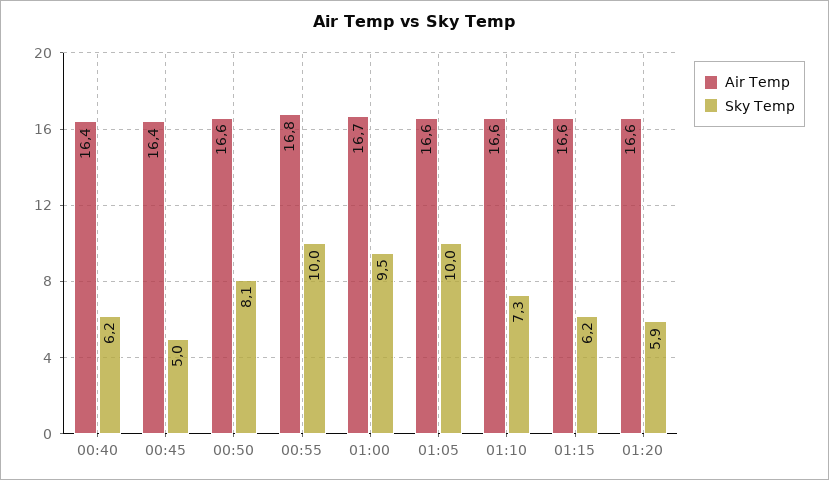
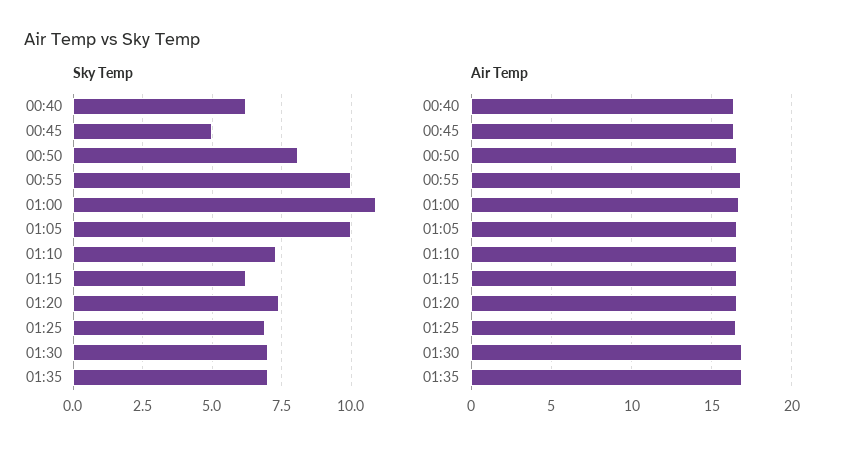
Sky Temp, 01:00: 9.5 -> 11
Sky Temp, 01:20: 5.9 -> 7.5
Sky Temp, 01:25: none -> 7
Sky Temp, 01:30: none -> 7
Sky Temp, 01:35: none -> 7
Air Temp, 01:25: none -> 16.5
Air Temp, 01:30: none -> 17
Air Temp, 01:35: none -> 17

